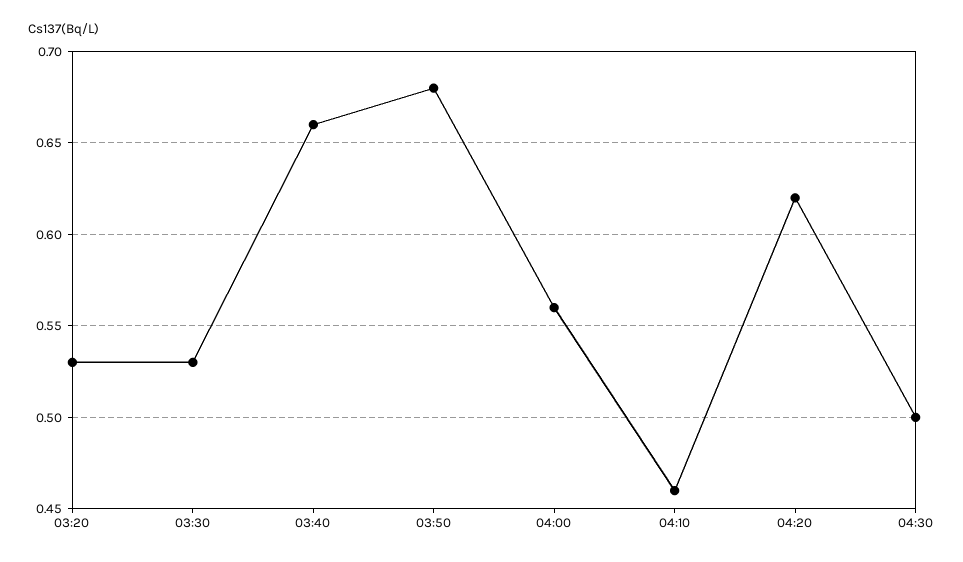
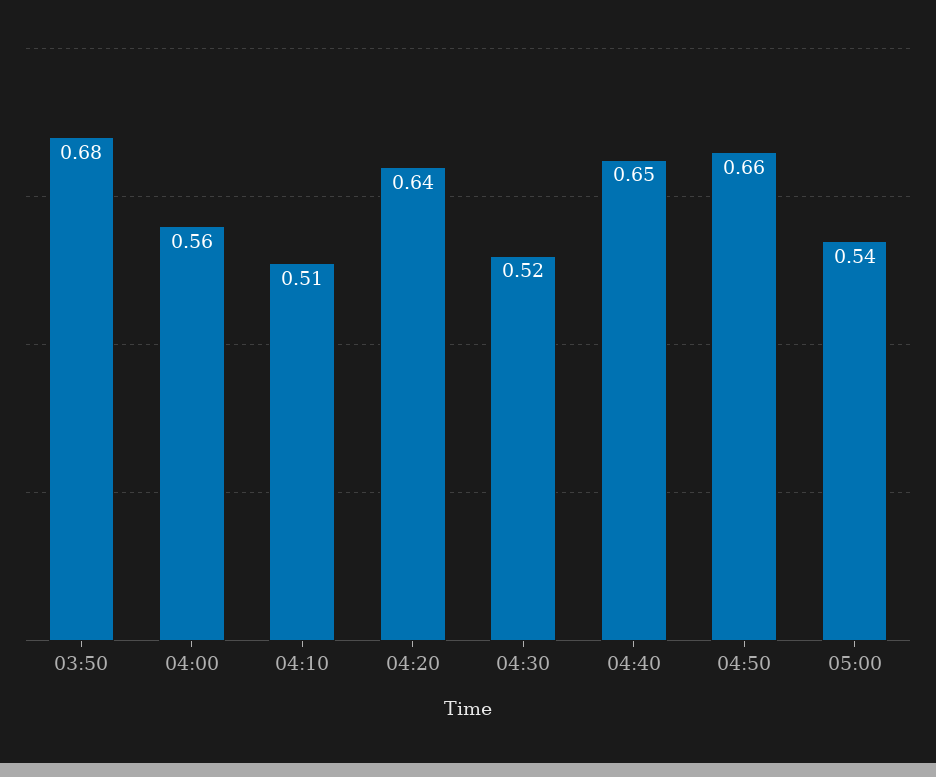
03:20: 0.53 -> none
03:30: 0.53 -> none
03:40: 0.66 -> none
04:10: 0.46 -> 0.51
04:20: 0.62 -> 0.64
04:30: 0.5 -> 0.52
04:40: none -> 0.65
04:50: none -> 0.66
05:00: none -> 0.54

